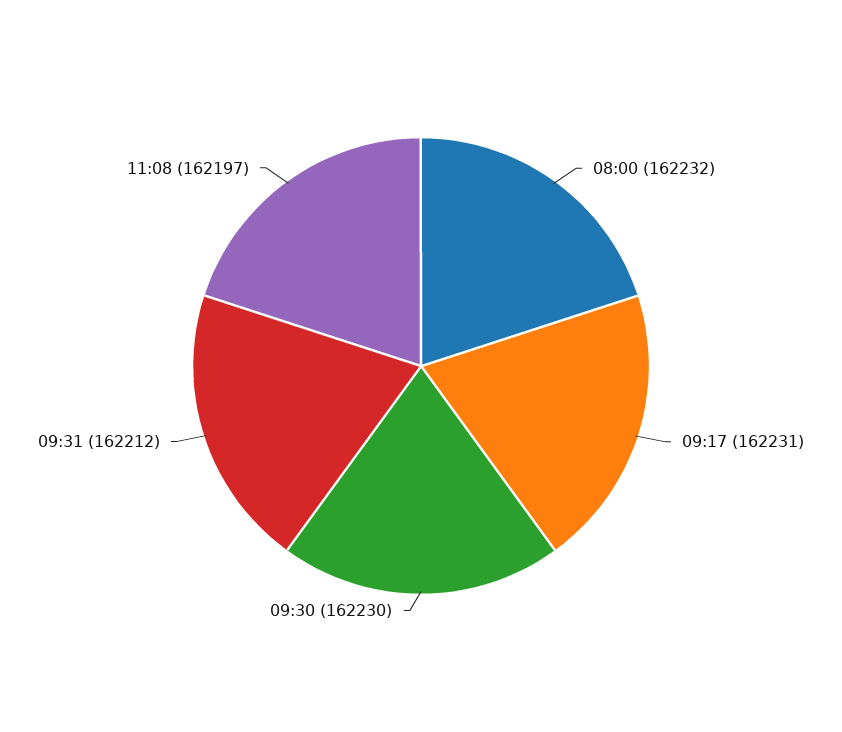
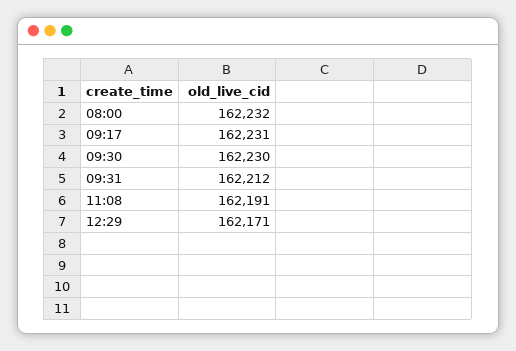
11:08: 162197 -> 162191
12:29: none -> 162171

